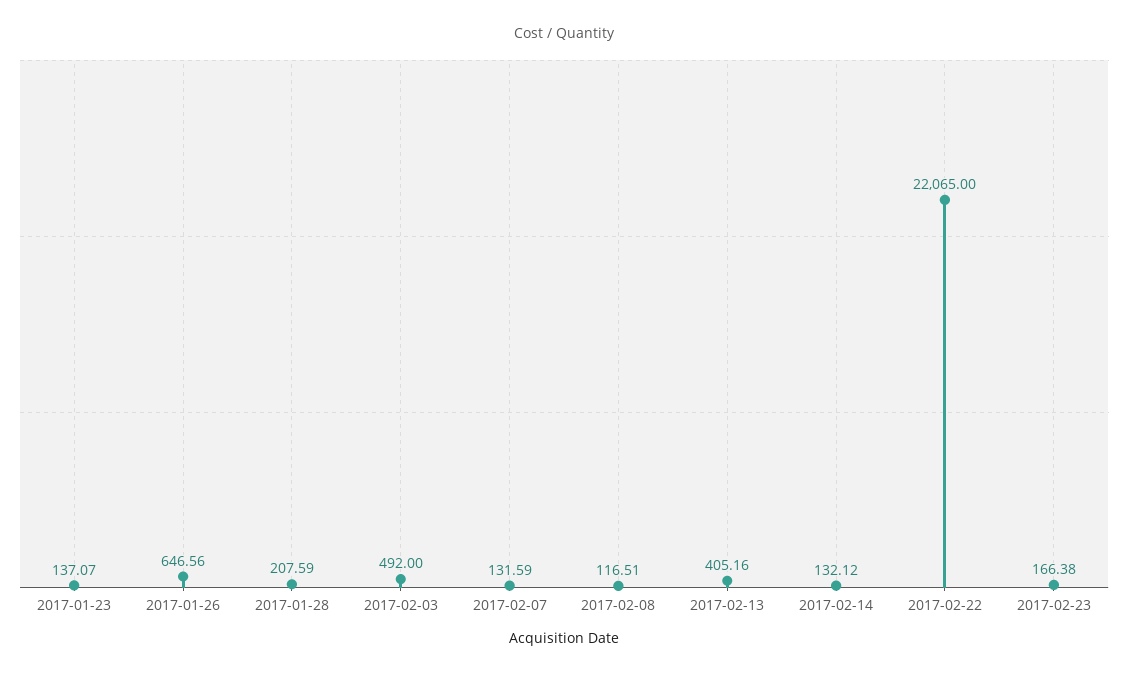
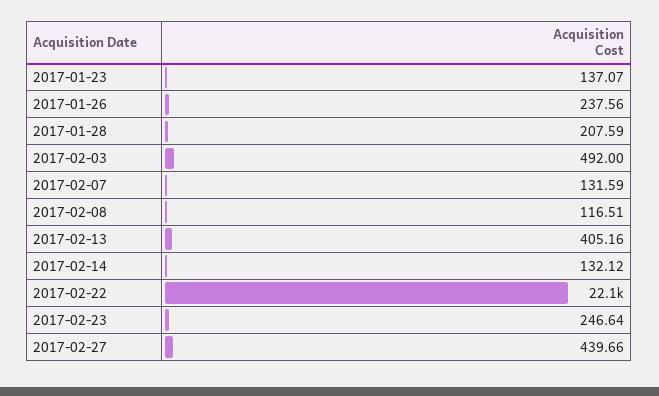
2017-01-26: 646.56 -> 237.56
2017-02-23: 166.38 -> 246.64
2017-02-27: none -> 439.66

